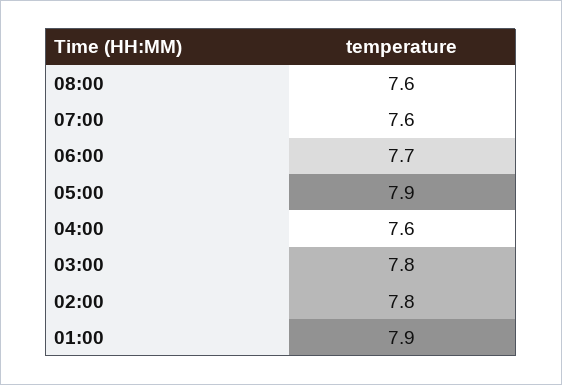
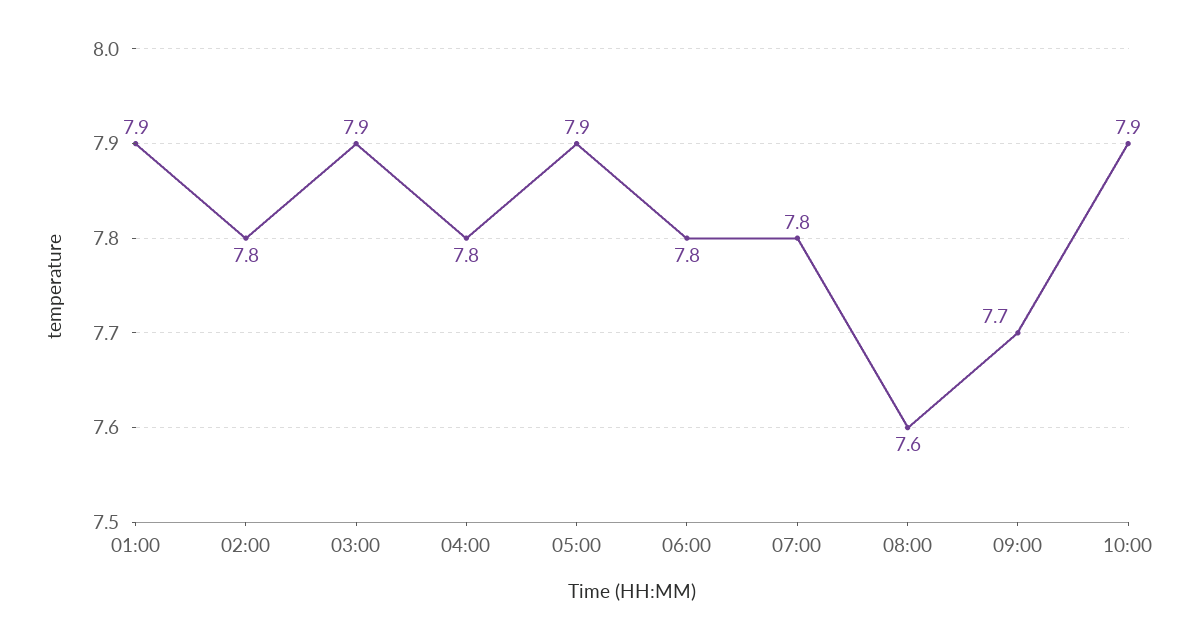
07:00: 7.6 -> 7.8
06:00: 7.7 -> 7.8
04:00: 7.6 -> 7.8
03:00: 7.8 -> 7.9
09:00: none -> 7.7
10:00: none -> 7.9

